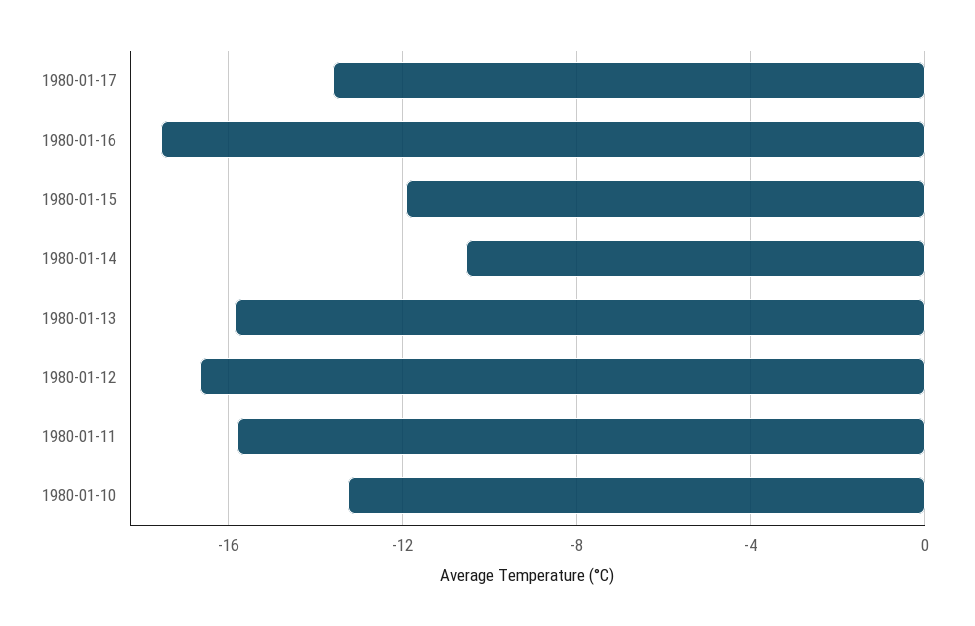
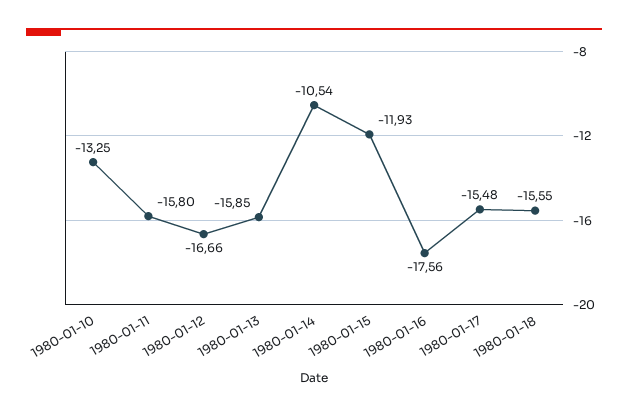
1980-01-17: -13.5 -> -15.48
1980-01-18: none -> -15.55

